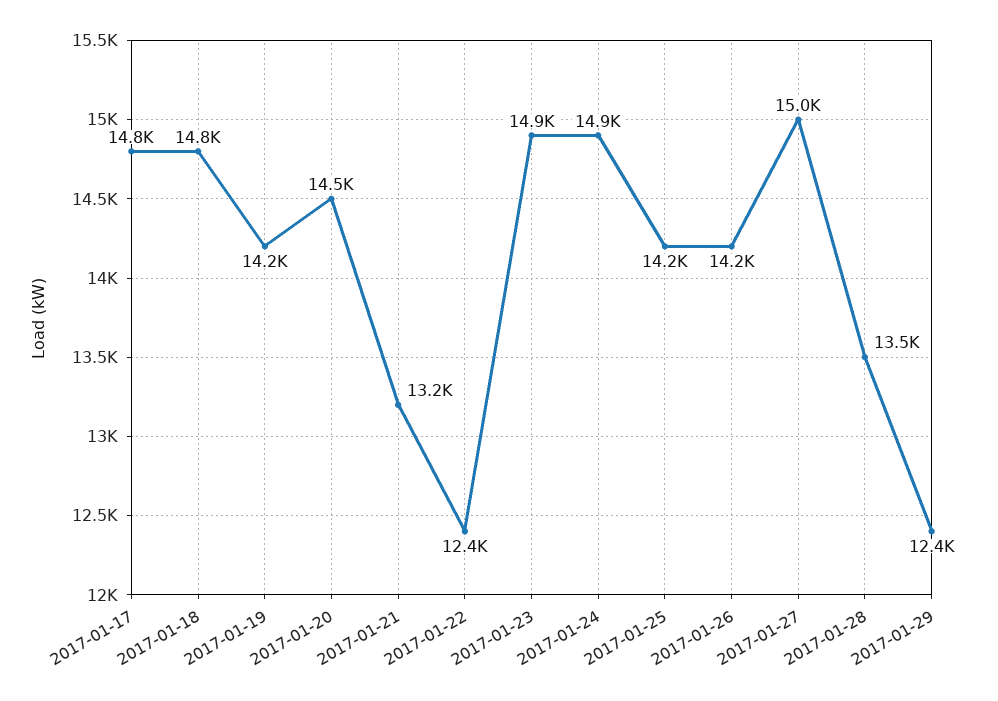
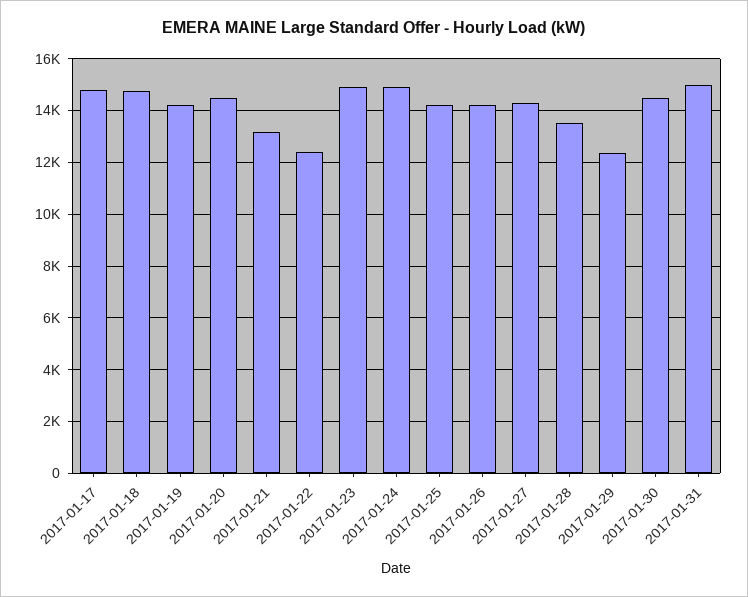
2017-01-27: 15000 -> 14250
2017-01-30: none -> 14500
2017-01-31: none -> 15000

